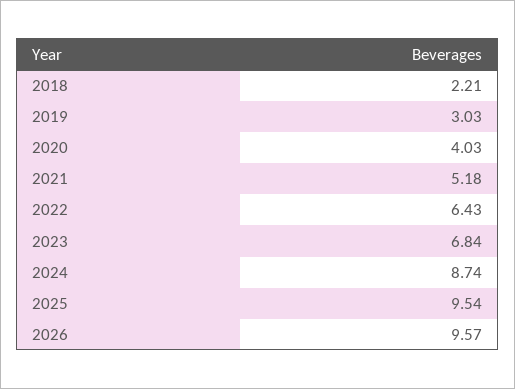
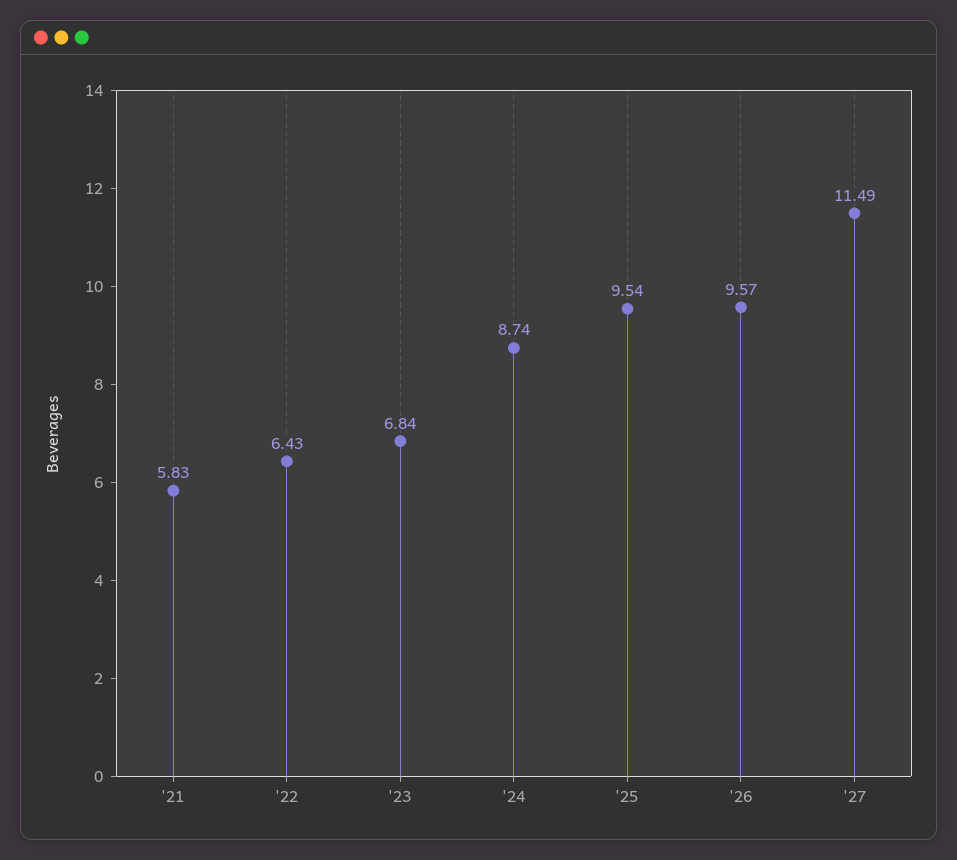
2018: 2.21 -> none
2019: 3.03 -> none
2020: 4.03 -> none
2021: 5.18 -> 5.83
'27: none -> 11.49

